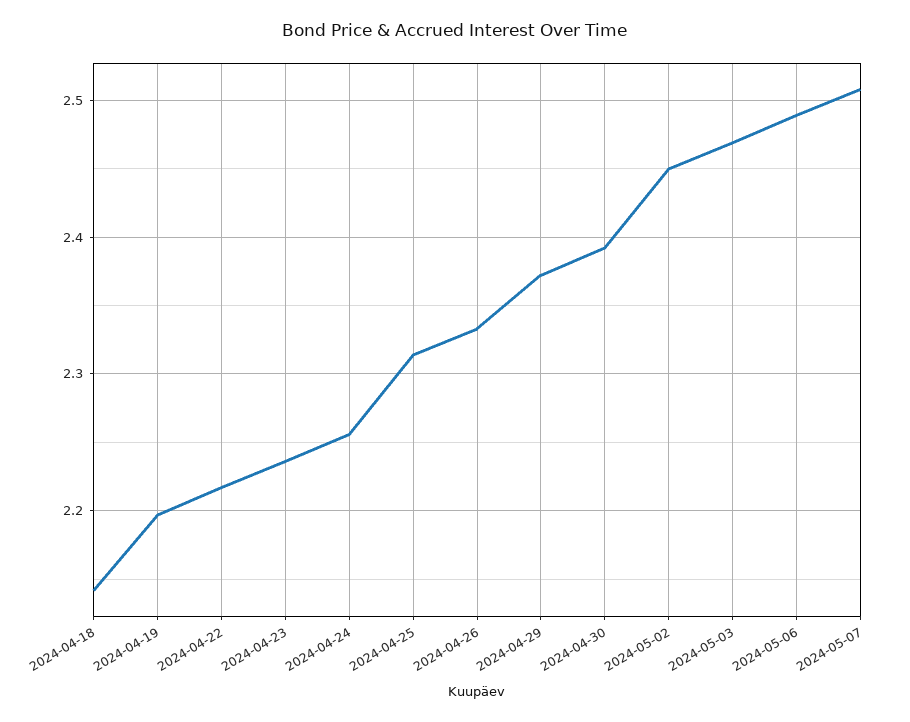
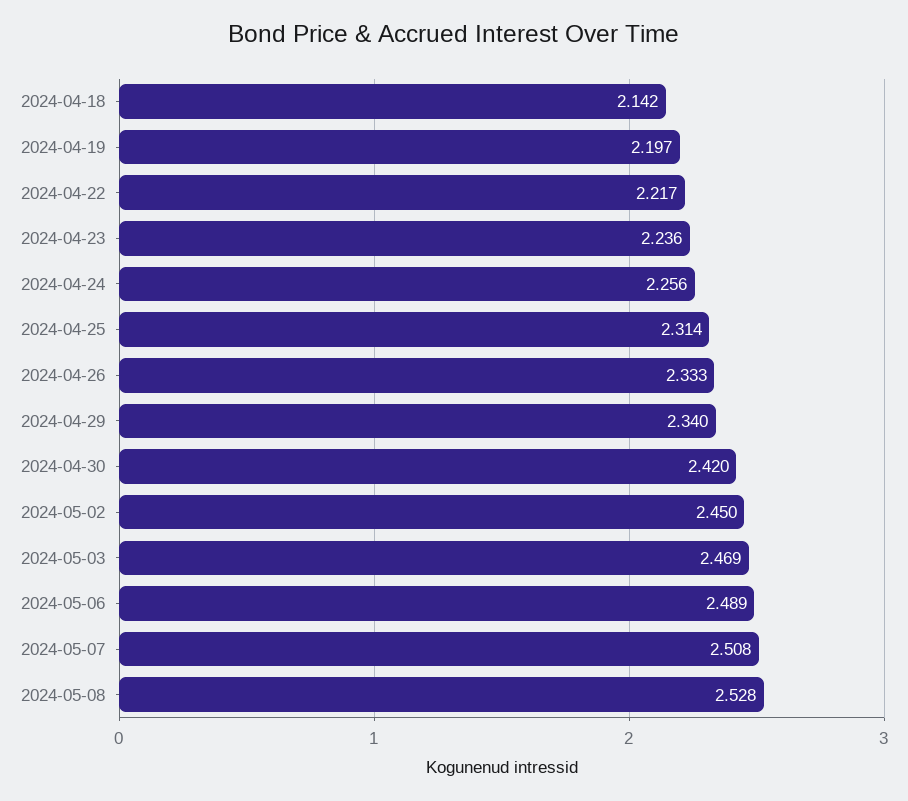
2024-04-29: 2.37 -> 2.34
2024-04-30: 2.39 -> 2.42
2024-05-08: none -> 2.528

